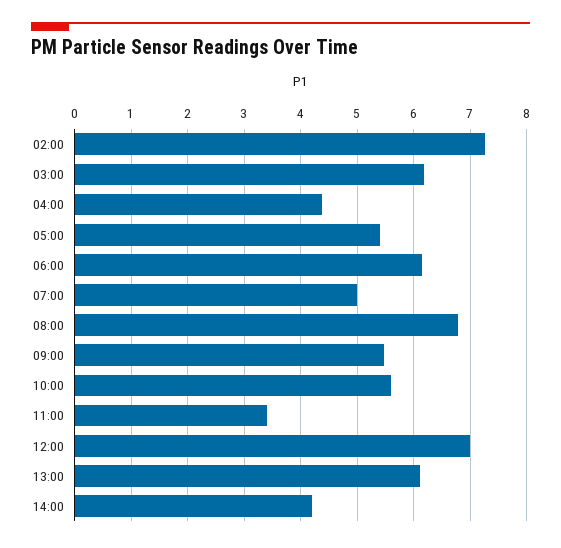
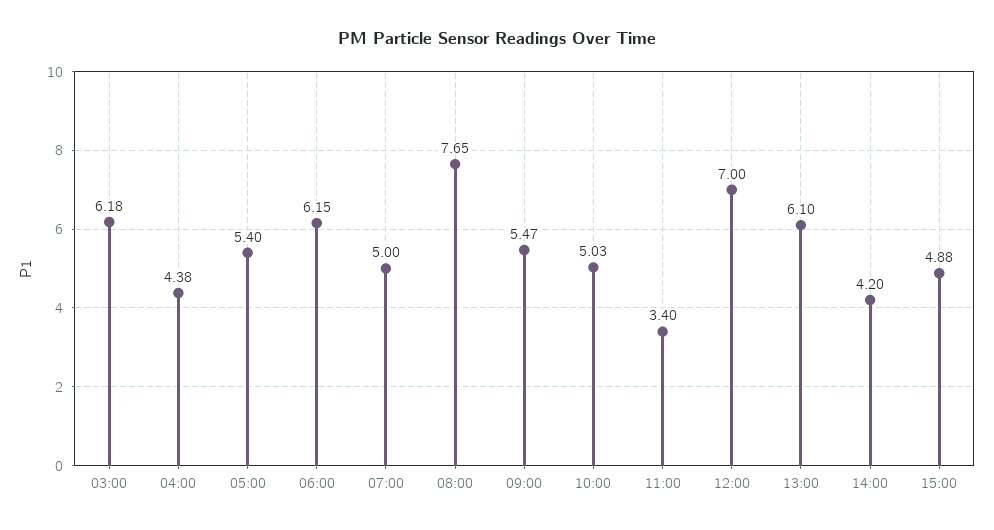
02:00: 7.2 -> none
08:00: 6.8 -> 7.65
10:00: 5.6 -> 5.03
15:00: none -> 4.88

